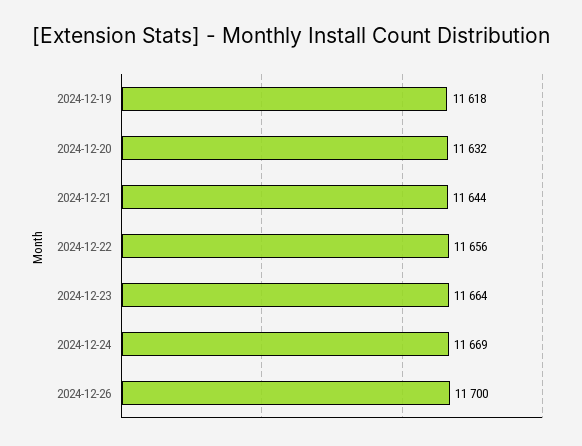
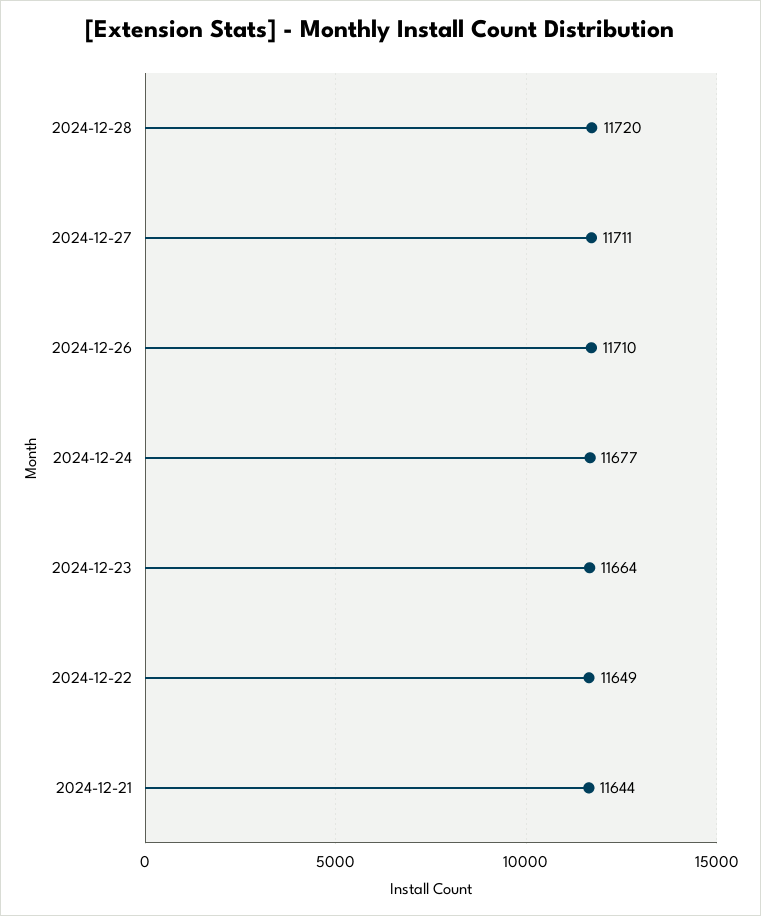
2024-12-19: 11618 -> none
2024-12-20: 11632 -> none
2024-12-22: 11656 -> 11649
2024-12-24: 11669 -> 11677
2024-12-26: 11700 -> 11710
2024-12-28: none -> 11720
2024-12-27: none -> 11711

